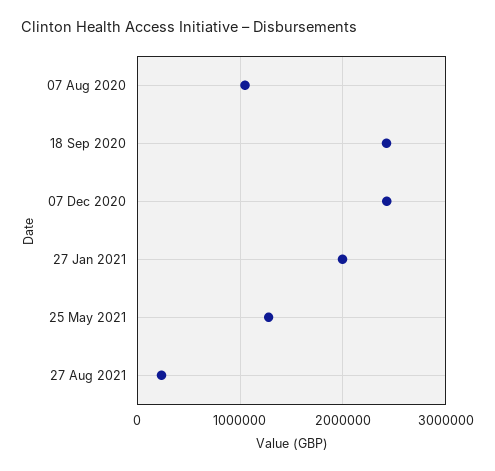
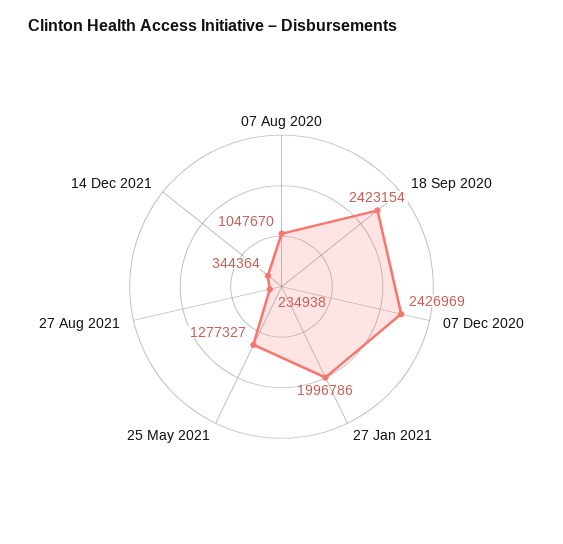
14 Dec 2021: none -> 344364

